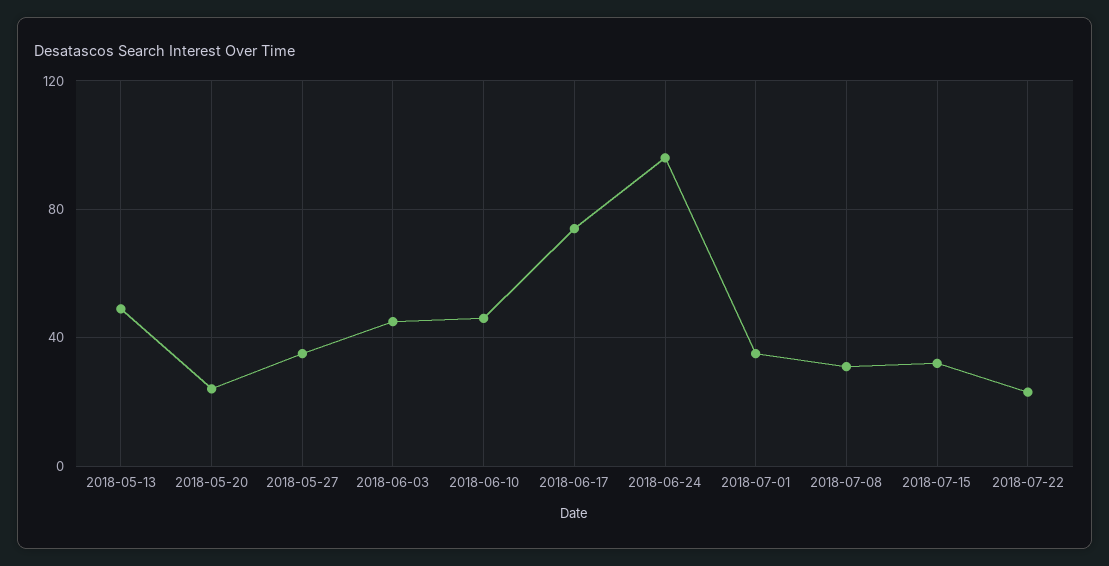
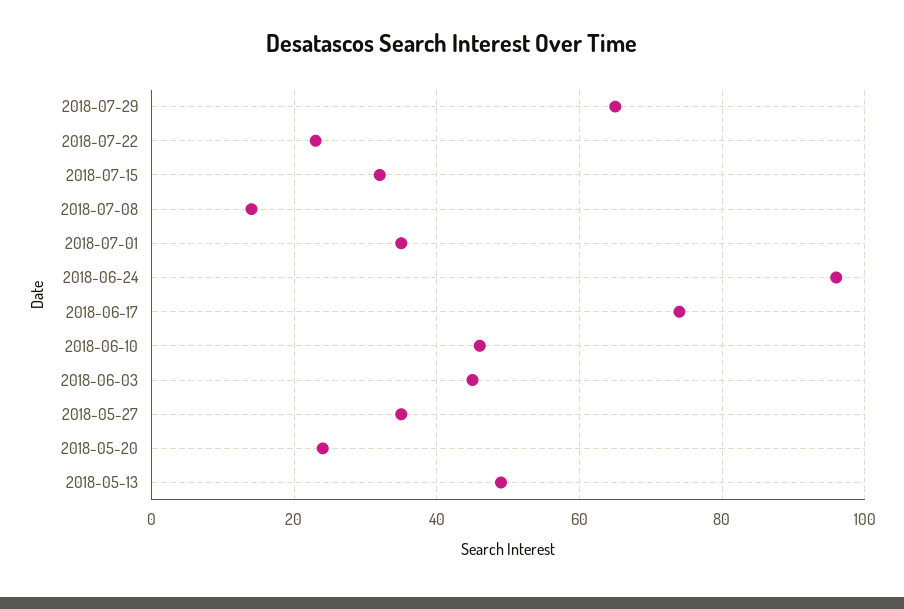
2018-07-08: 30 -> 15
2018-07-29: none -> 65

